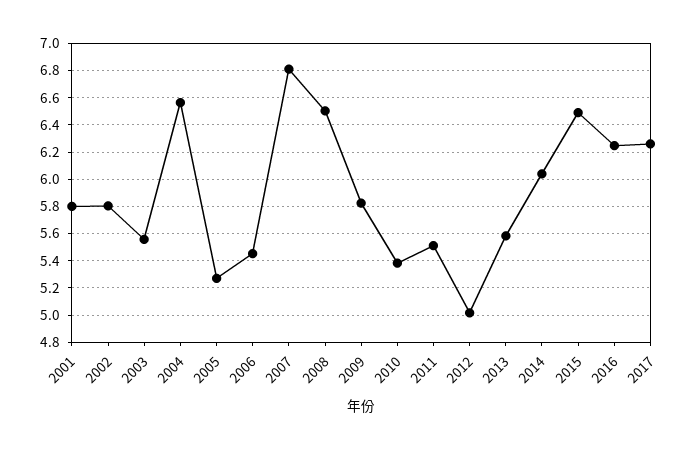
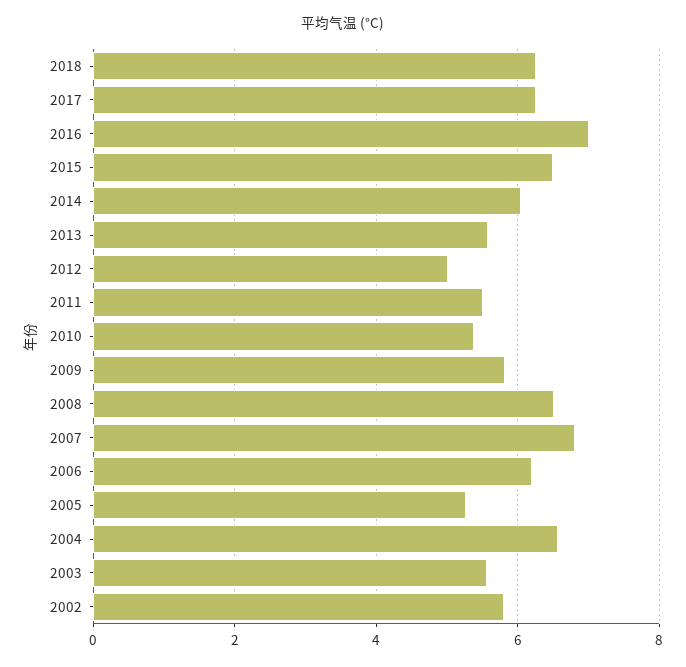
2001: 5.8 -> none
2006: 5.45 -> 6.2
2016: 6.25 -> 7
2018: none -> 6.2

